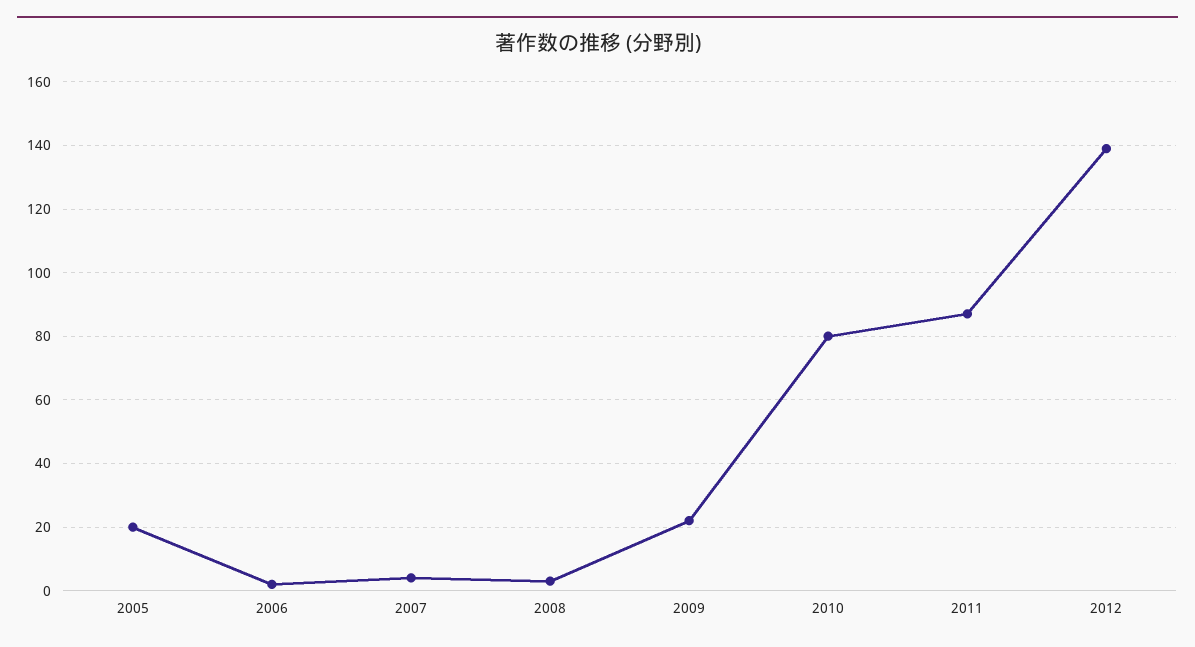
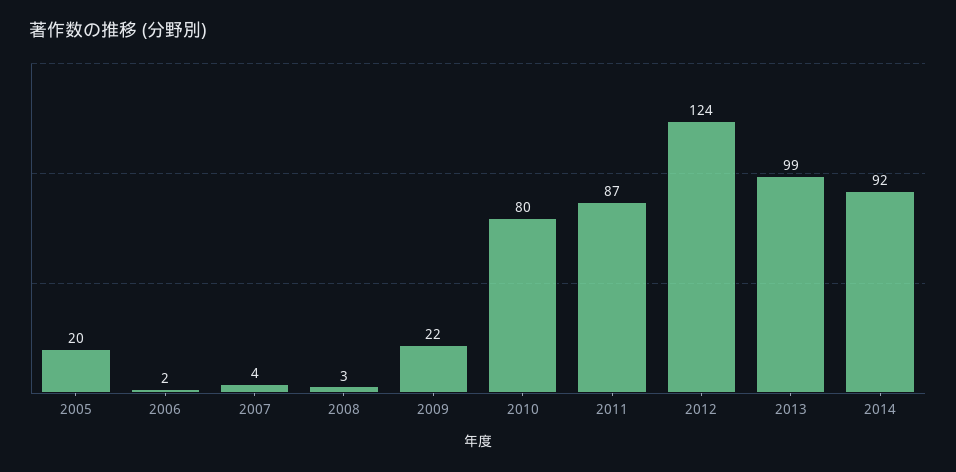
2012: 140 -> 124
2013: none -> 99
2014: none -> 92

